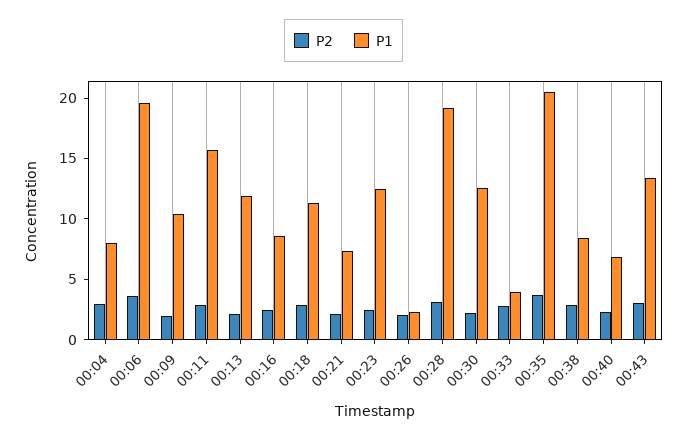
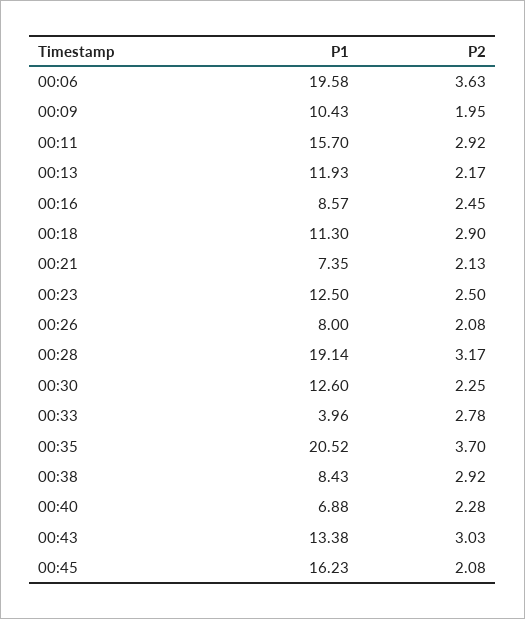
P2, 00:04: 3 -> none
P1, 00:04: 8 -> none
P1, 00:26: 2 -> 8
P1, 00:45: none -> 16.23
P2, 00:45: none -> 2.08

